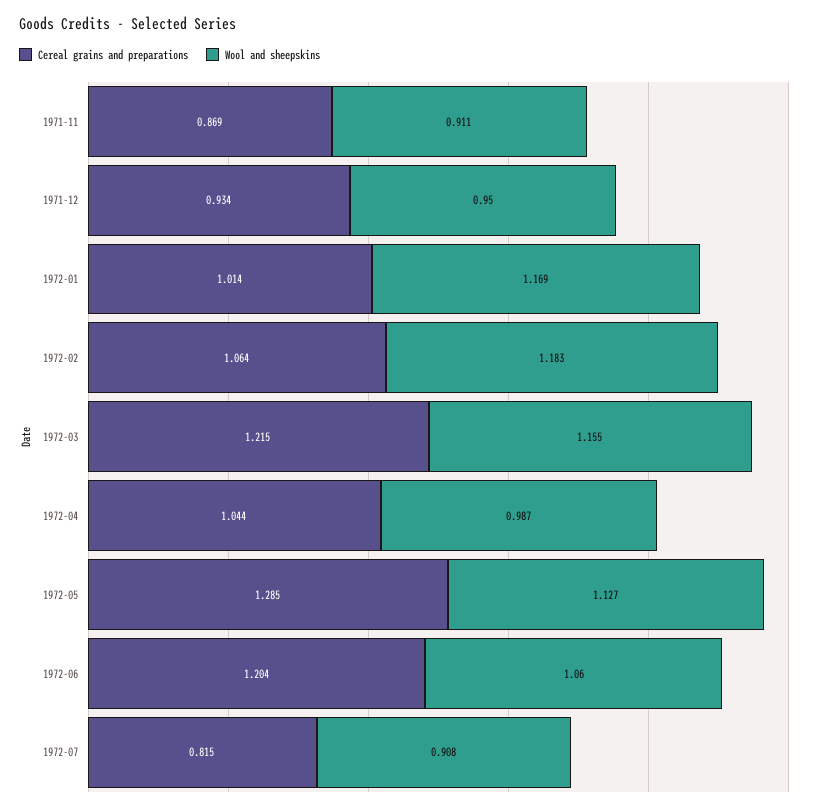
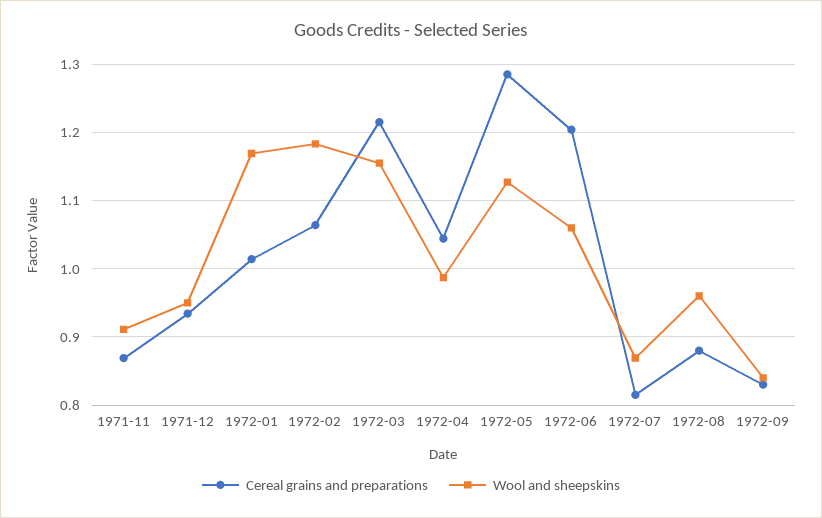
Wool and sheepskins, 1972-07: 0.908 -> 0.87
Cereal grains and preparations, 1972-08: none -> 0.88
Wool and sheepskins, 1972-08: none -> 0.96
Cereal grains and preparations, 1972-09: none -> 0.83
Wool and sheepskins, 1972-09: none -> 0.84

